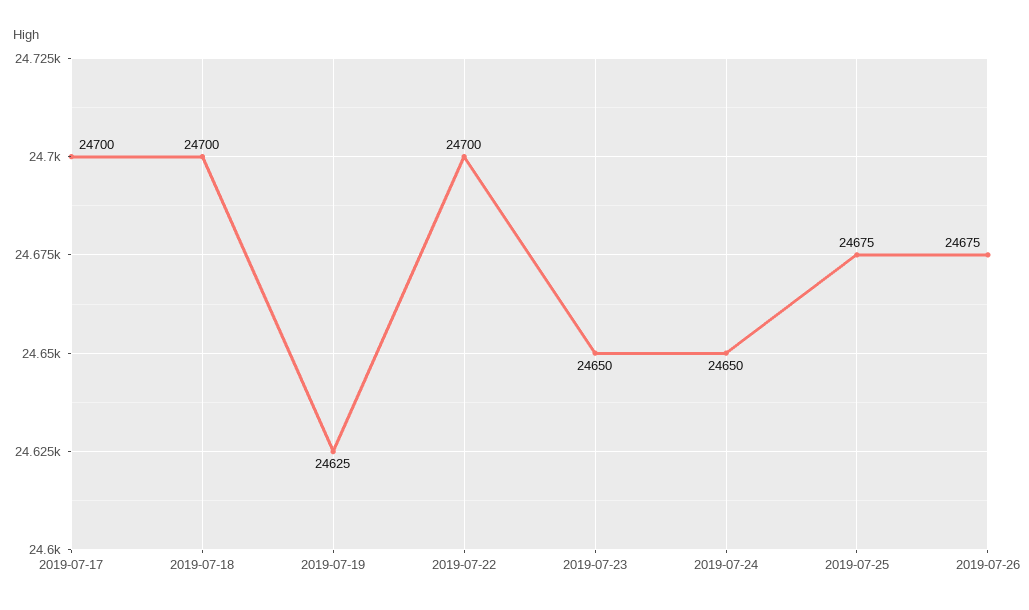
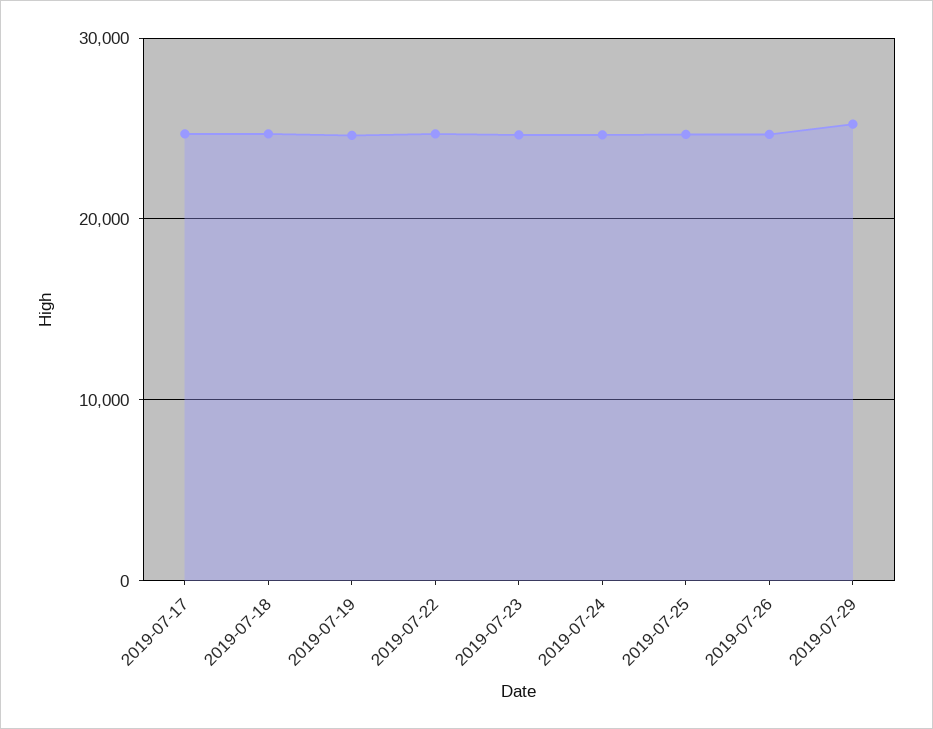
2019-07-29: none -> 25000

